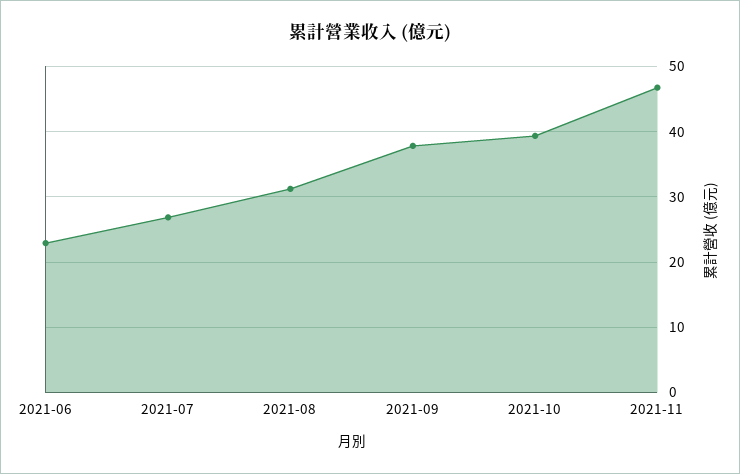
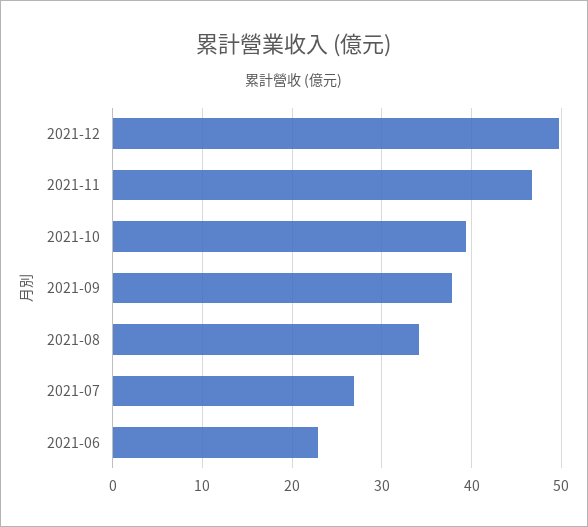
2021-08: 31 -> 34
2021-12: none -> 50

